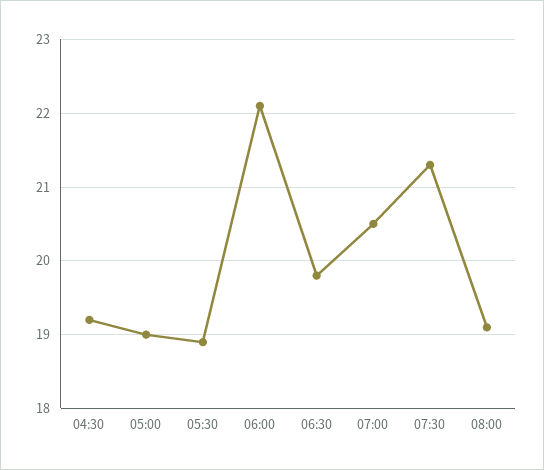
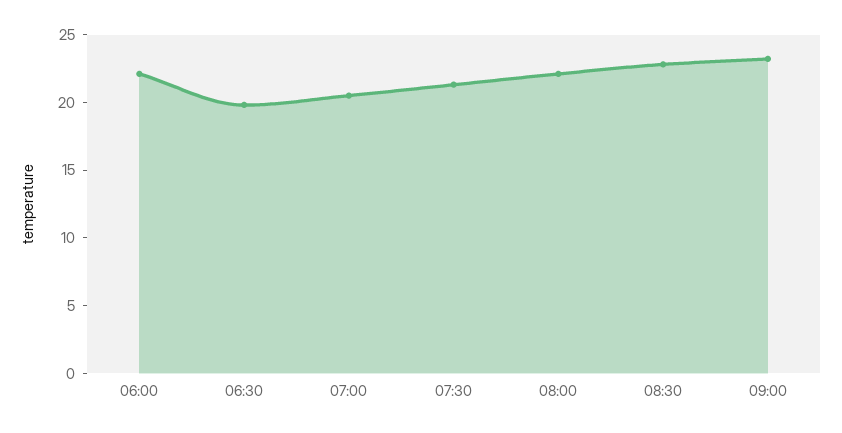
04:30: 19.2 -> none
05:00: 19 -> none
05:30: 18.9 -> none
08:00: 19.1 -> 22
08:30: none -> 23
09:00: none -> 23

